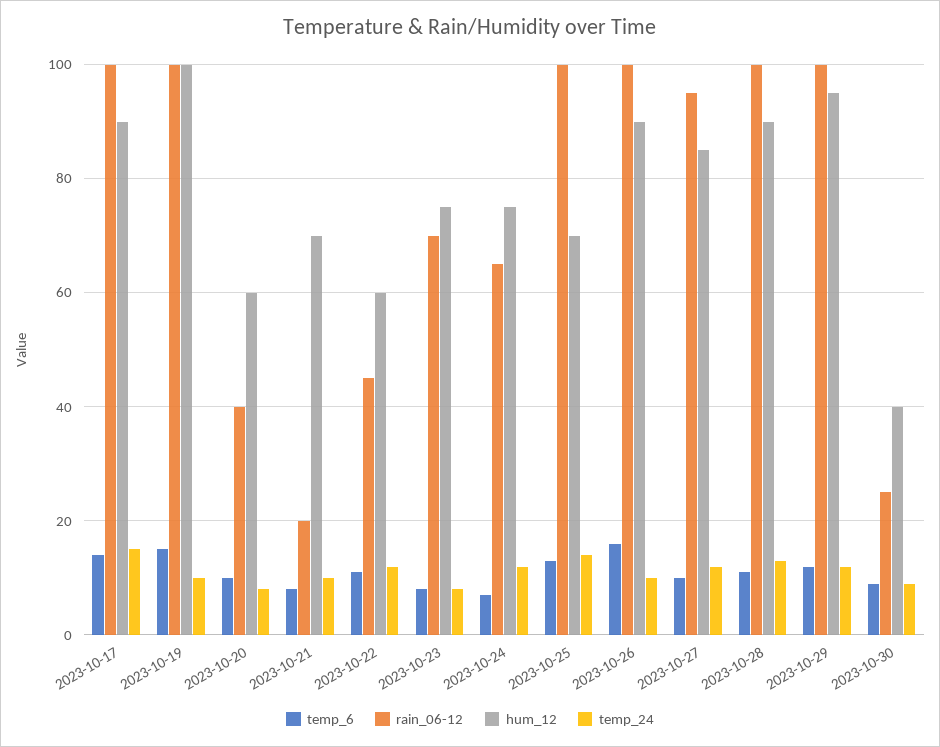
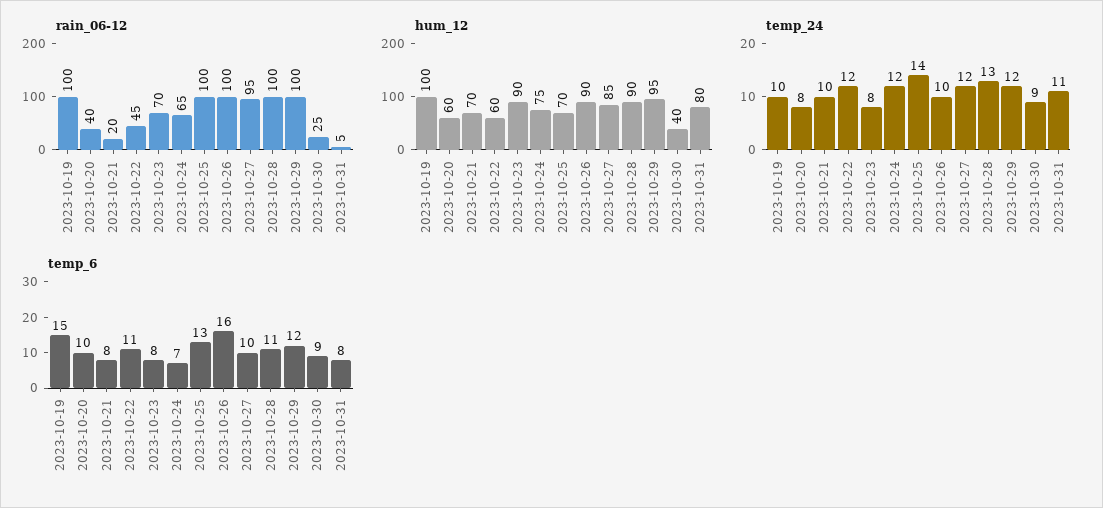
temp_6, 2023-10-17: 15 -> none
rain_06-12, 2023-10-17: 100 -> none
hum_12, 2023-10-17: 90 -> none
temp_24, 2023-10-17: 15 -> none
hum_12, 2023-10-23: 75 -> 90
rain_06-12, 2023-10-31: none -> 5
hum_12, 2023-10-31: none -> 80
temp_24, 2023-10-31: none -> 11
temp_6, 2023-10-31: none -> 8

